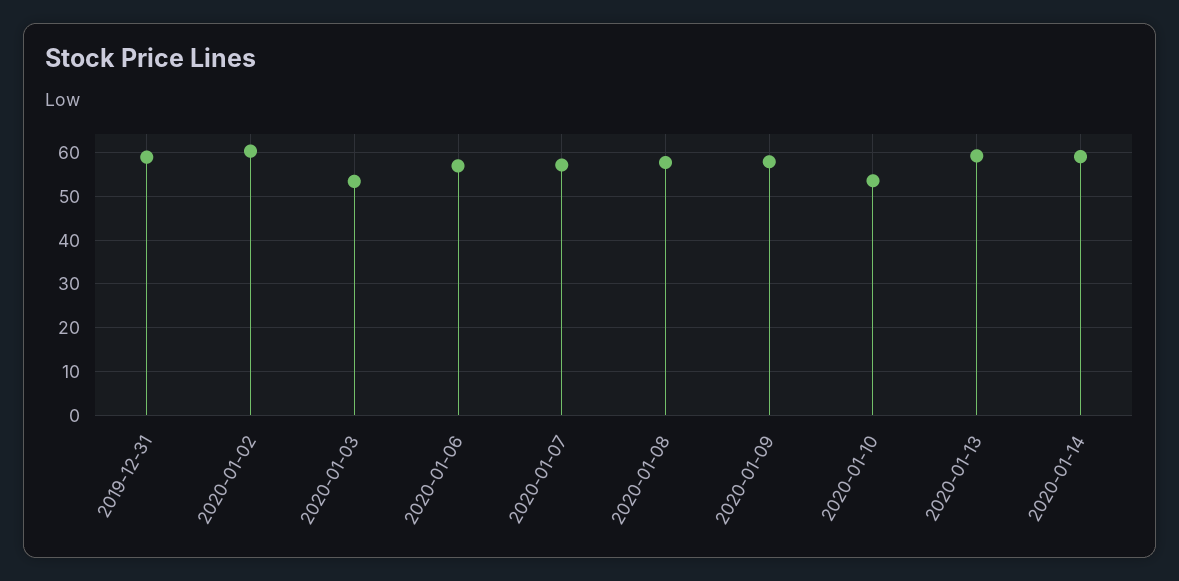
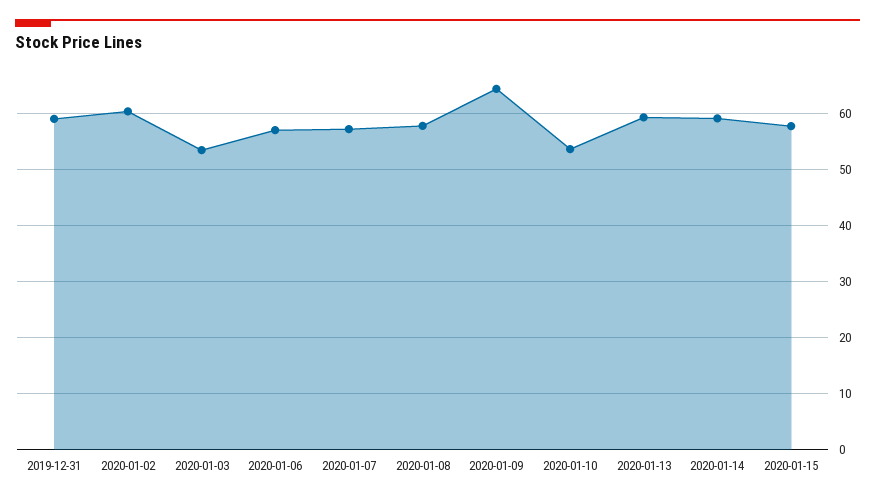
2020-01-09: 58 -> 64
2020-01-15: none -> 58

